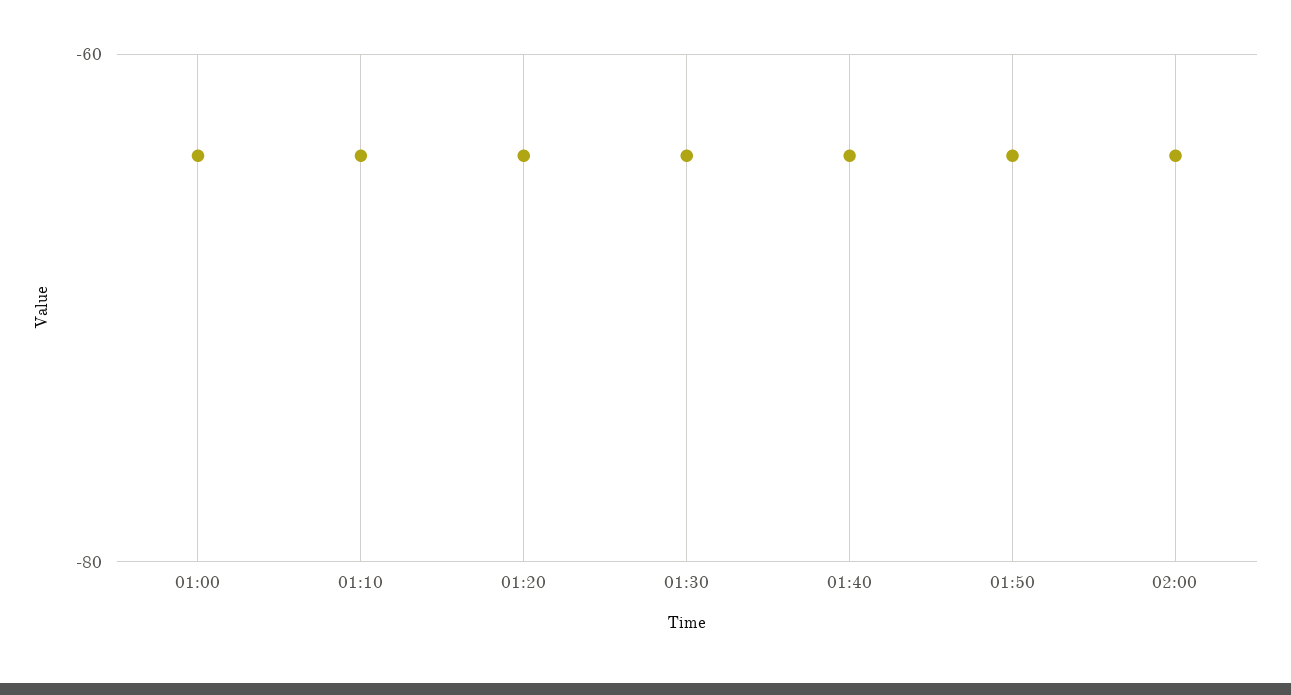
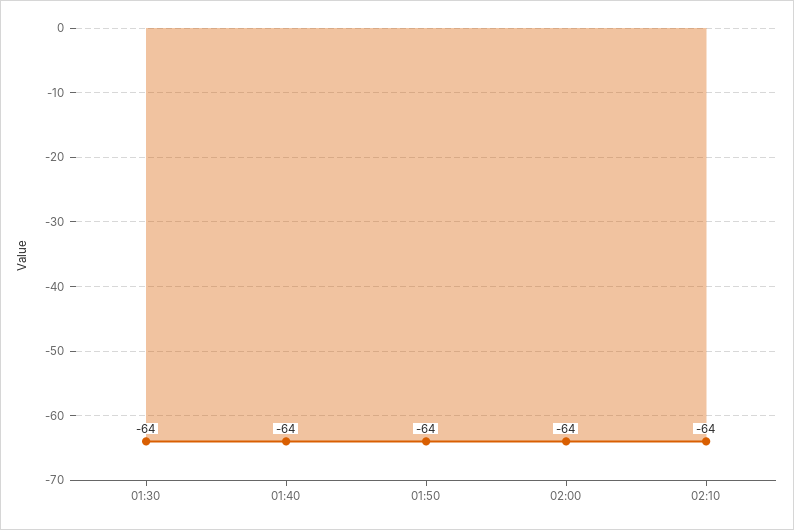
01:00: -65 -> none
01:10: -65 -> none
01:20: -65 -> none
02:10: none -> -64

